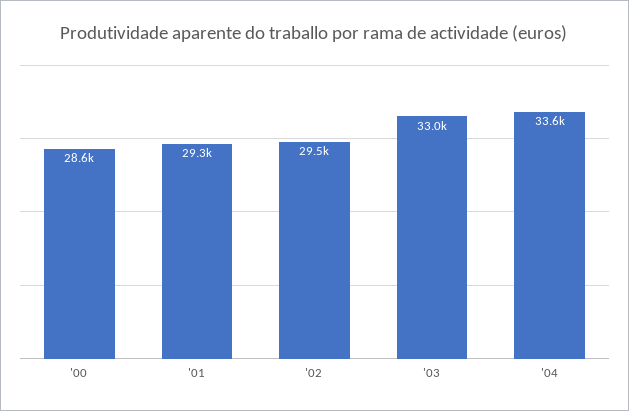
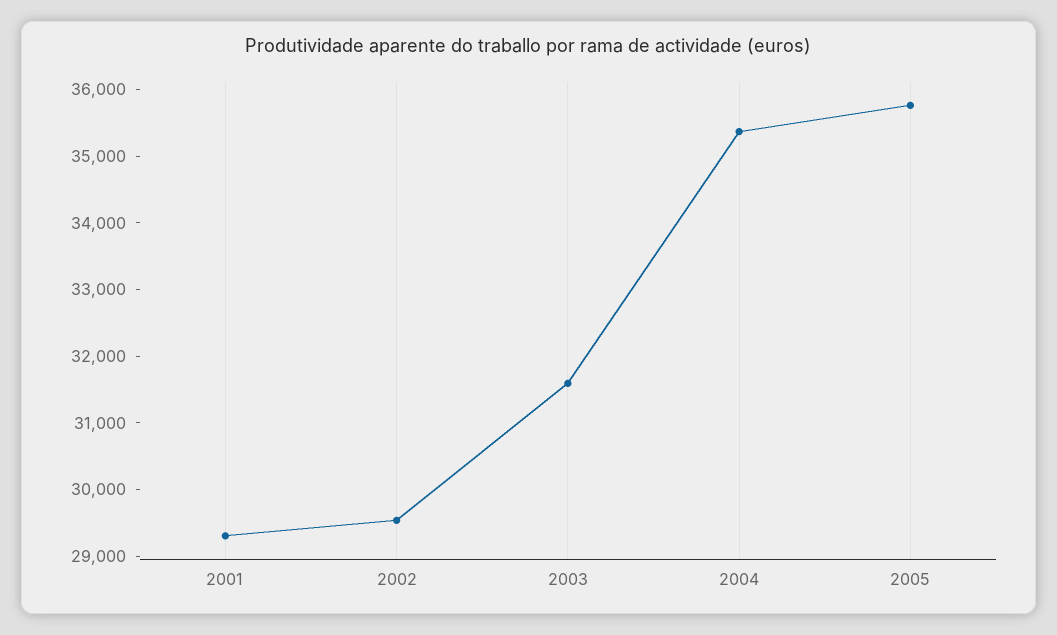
'00: 28600 -> none
'03: 33000 -> 31600
'04: 33600 -> 35400
2005: none -> 35800

